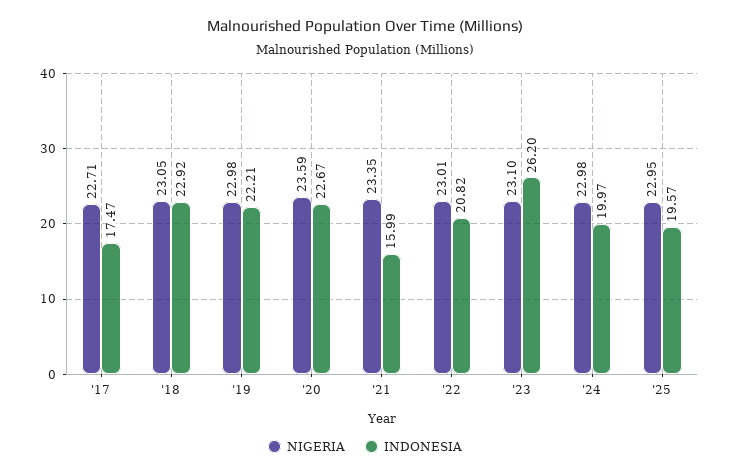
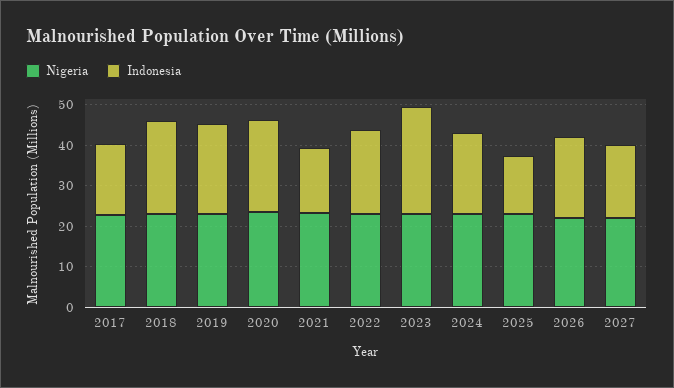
INDONESIA, '25: 19.57 -> 14
NIGERIA, 2026: none -> 22
INDONESIA, 2026: none -> 20
NIGERIA, 2027: none -> 22
INDONESIA, 2027: none -> 18

